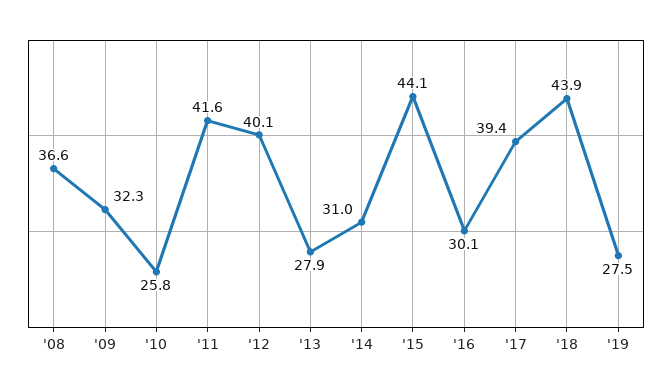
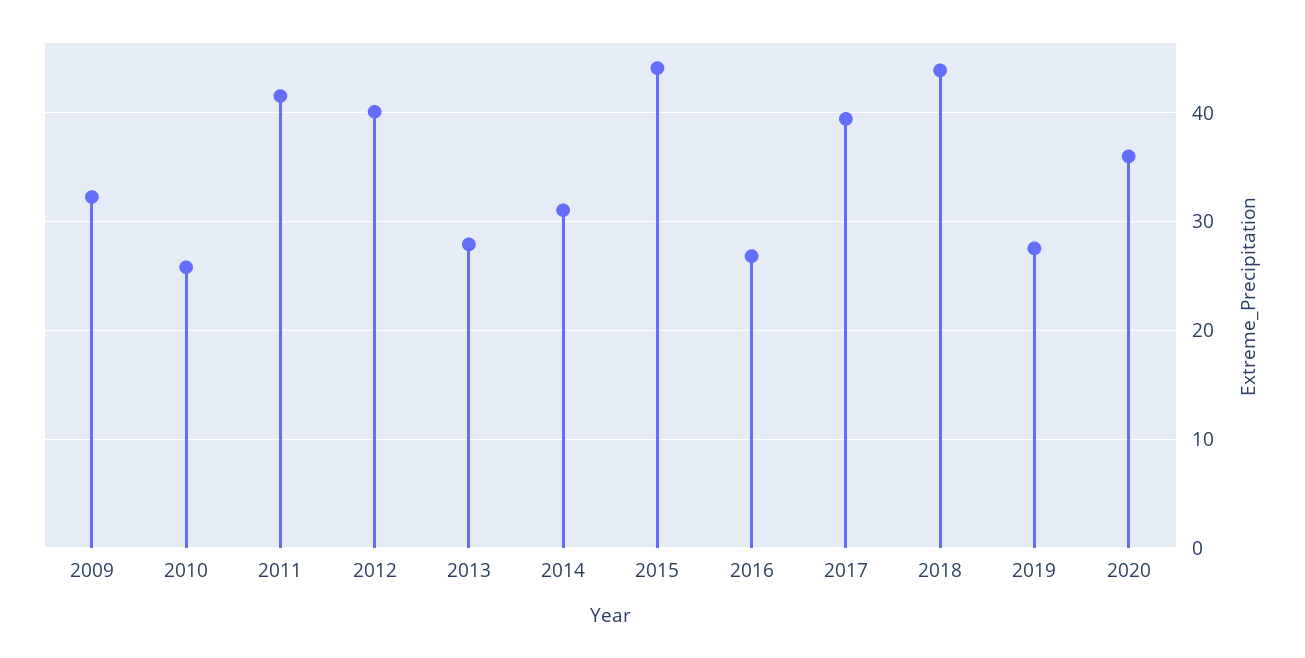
'08: 36.6 -> none
'16: 30.1 -> 27
2020: none -> 36

